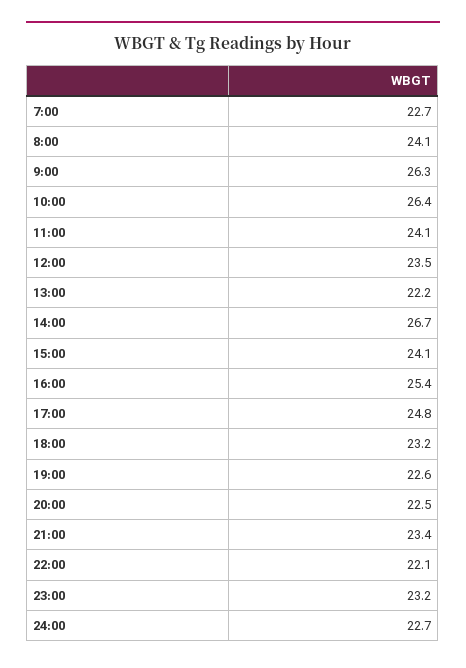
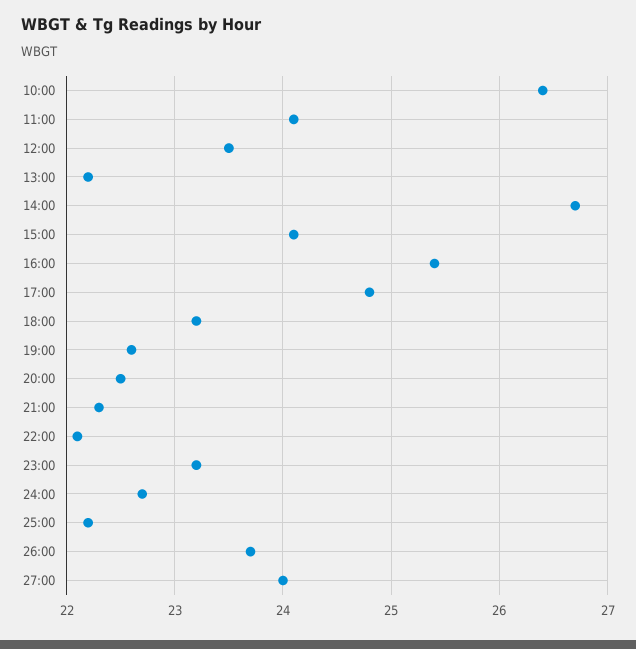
7:00: 22.7 -> none
8:00: 24.1 -> none
9:00: 26.3 -> none
21:00: 23.4 -> 22.3
25:00: none -> 22.2
26:00: none -> 23.7
27:00: none -> 24

